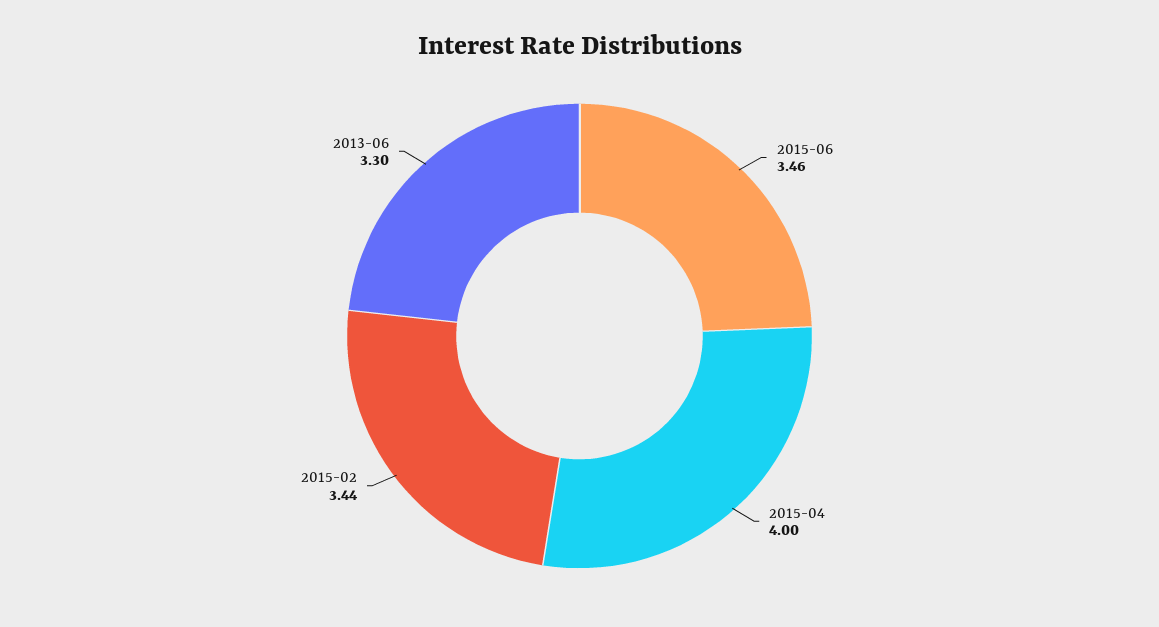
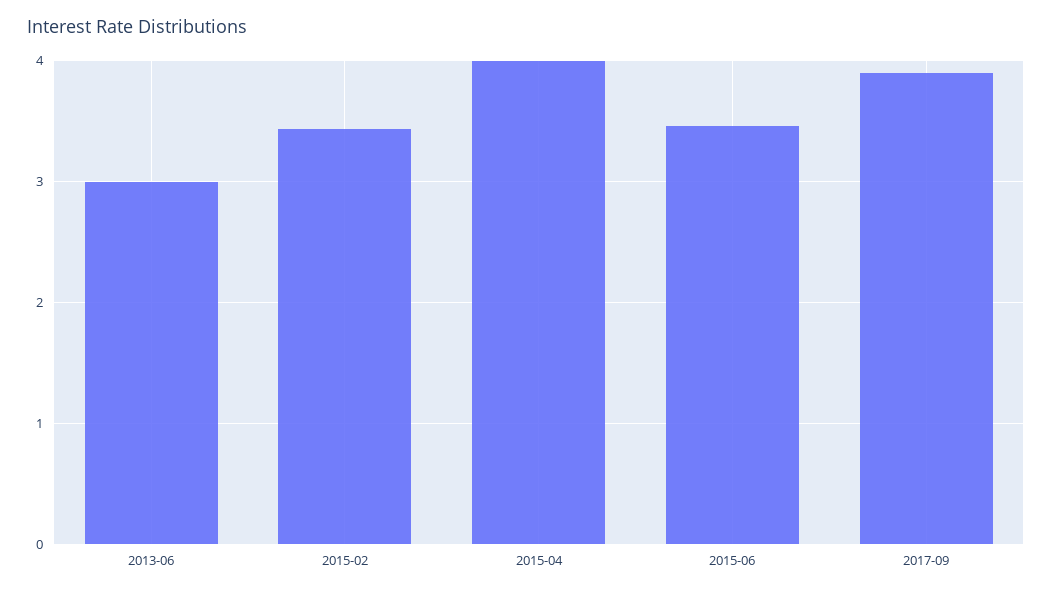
2013-06: 3.3 -> 3
2017-09: none -> 3.9

